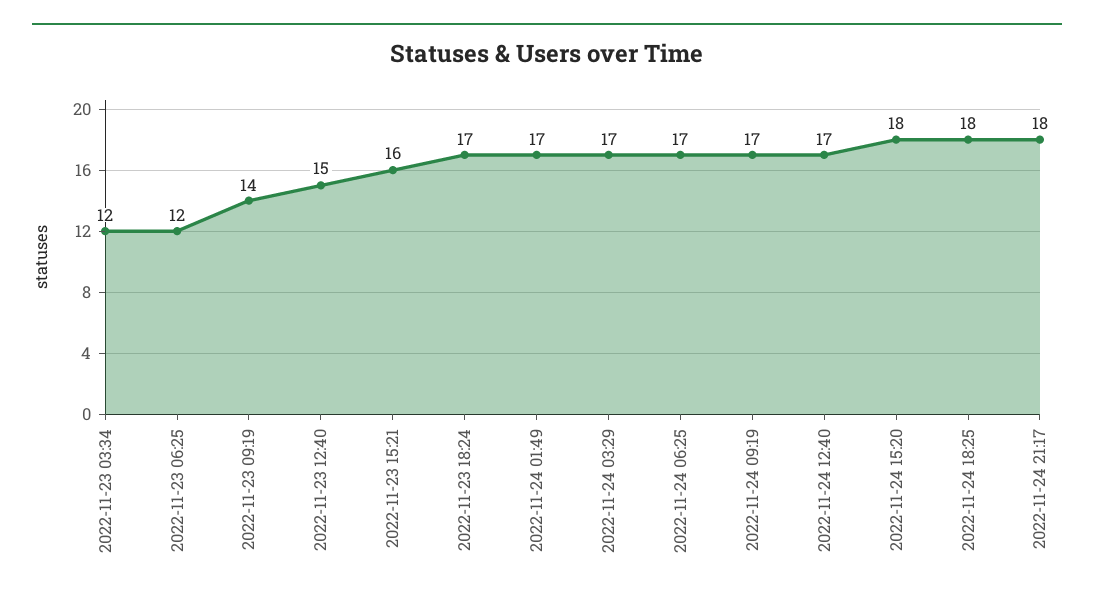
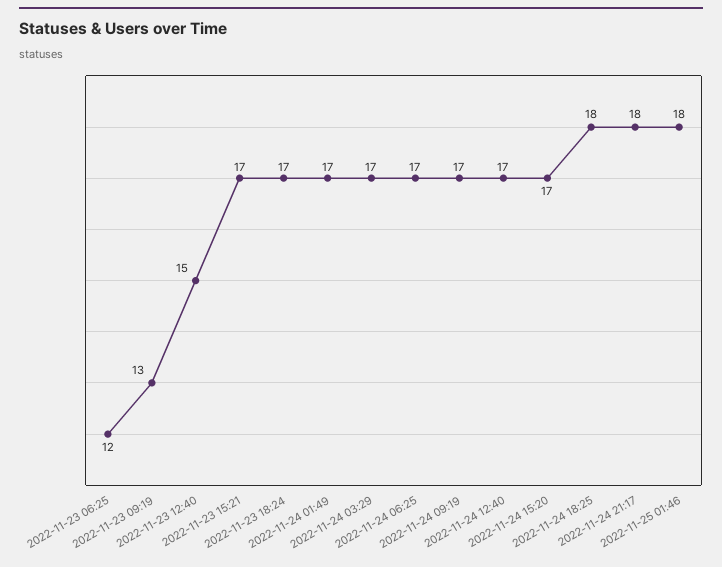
2022-11-23 03:34: 12 -> none
2022-11-23 09:19: 14 -> 13
2022-11-23 15:21: 16 -> 17
2022-11-24 15:20: 18 -> 17
2022-11-25 01:46: none -> 18

